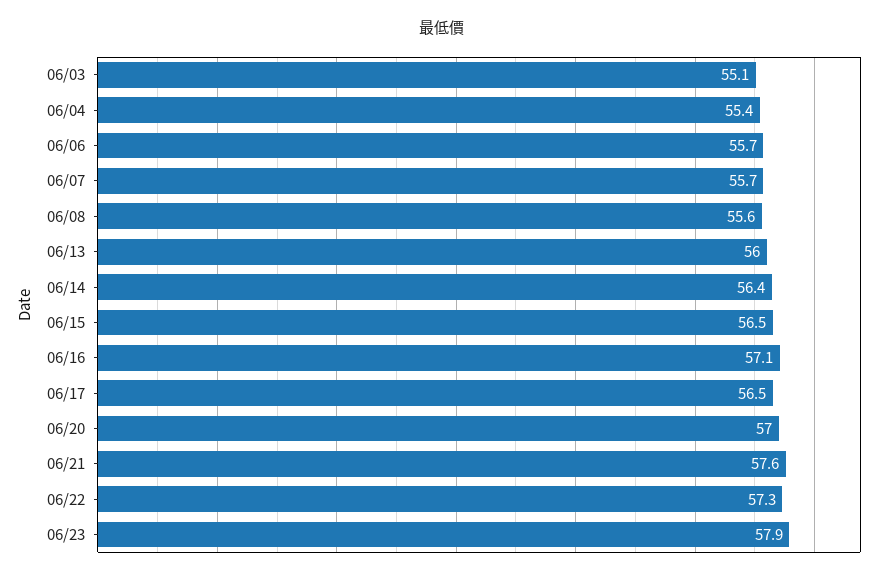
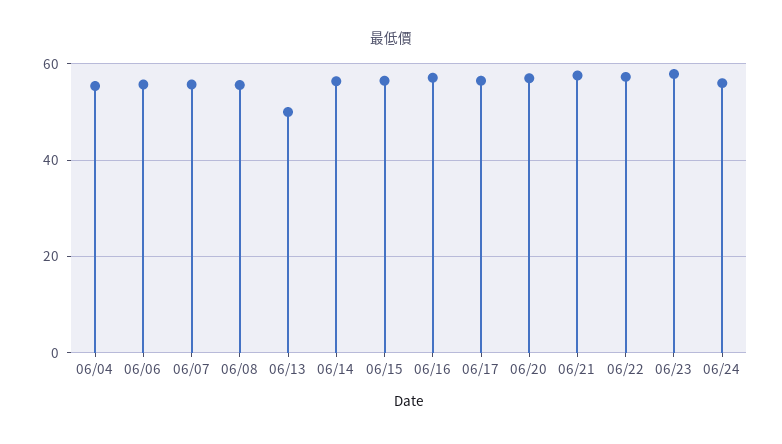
06/03: 55.1 -> none
06/13: 56 -> 50
06/24: none -> 56

